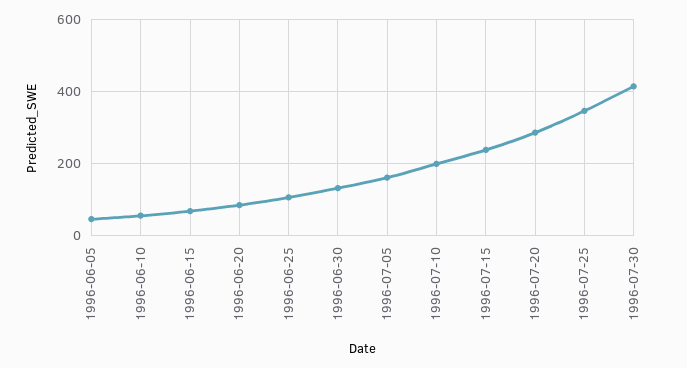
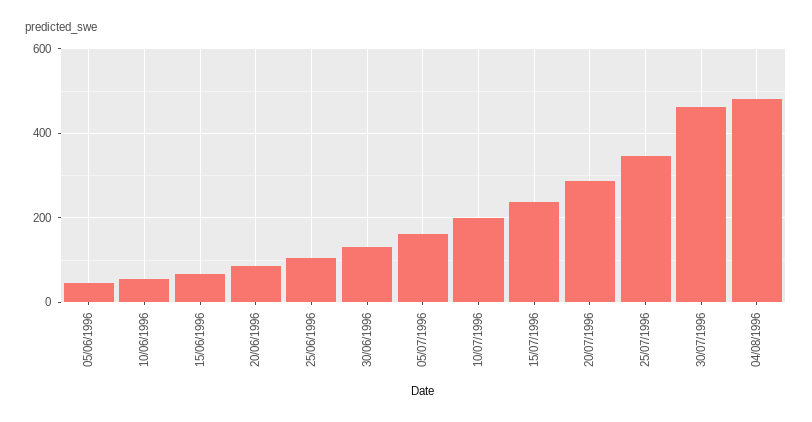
1996-07-30: 420 -> 460
04/08/1996: none -> 480

